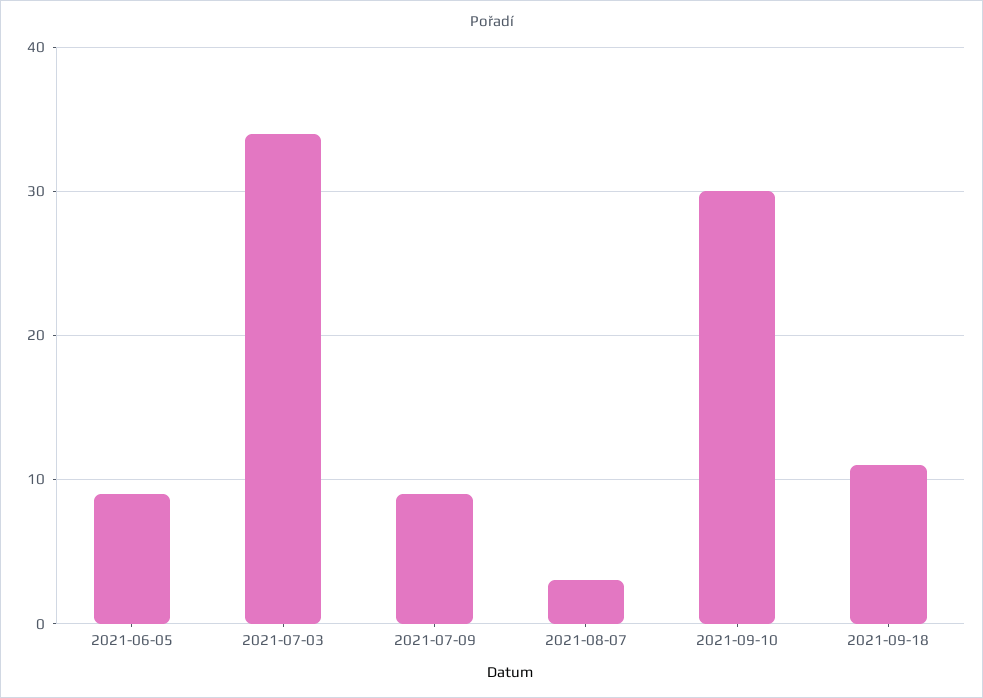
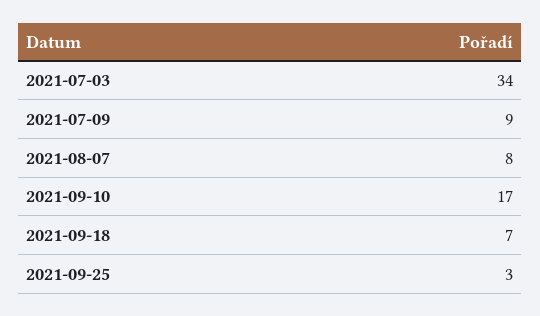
2021-06-05: 9 -> none
2021-08-07: 3 -> 8
2021-09-10: 30 -> 17
2021-09-18: 11 -> 7
2021-09-25: none -> 3

